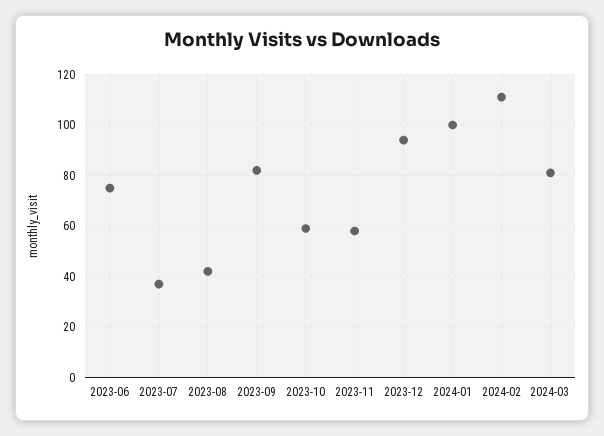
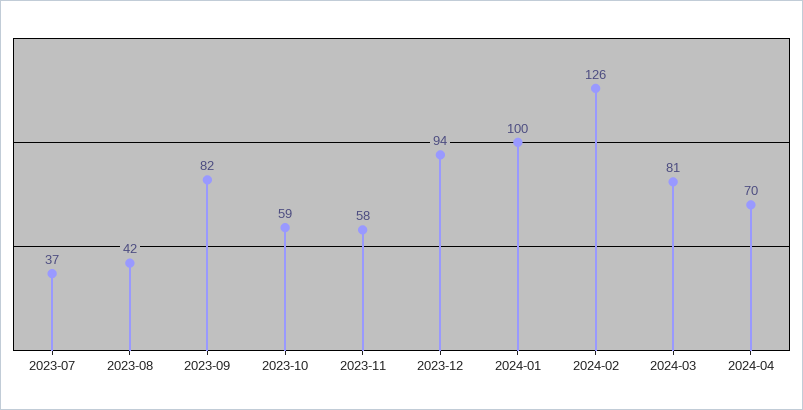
2023-06: 75 -> none
2024-02: 110 -> 126
2024-04: none -> 70

